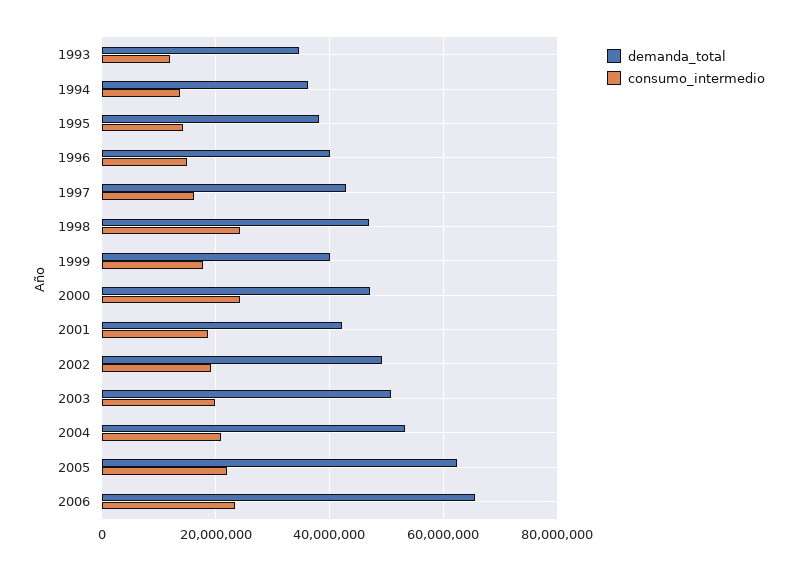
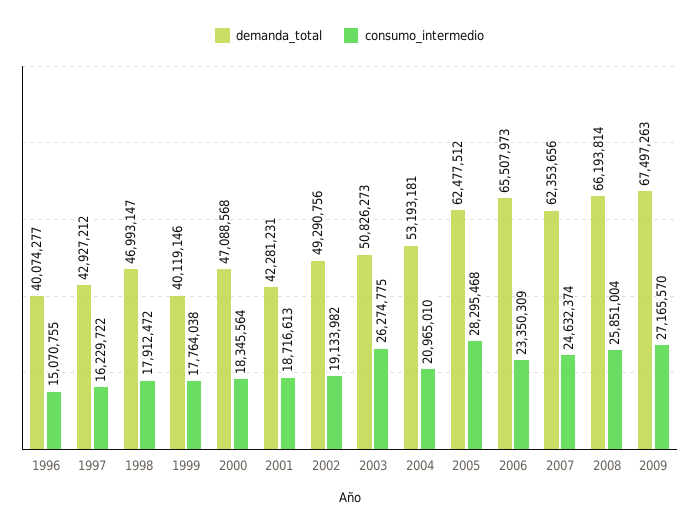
demanda_total, 1993: 34000000 -> none
consumo_intermedio, 1993: 12000000 -> none
demanda_total, 1994: 36000000 -> none
consumo_intermedio, 1994: 14000000 -> none
demanda_total, 1995: 38000000 -> none
consumo_intermedio, 1995: 14000000 -> none
consumo_intermedio, 1998: 24000000 -> 17912472
consumo_intermedio, 2000: 24000000 -> 18345564
consumo_intermedio, 2003: 20000000 -> 26274775
consumo_intermedio, 2005: 22000000 -> 28295468
demanda_total, 2007: none -> 62353656
consumo_intermedio, 2007: none -> 24632374
demanda_total, 2008: none -> 66193814
consumo_intermedio, 2008: none -> 25851004
demanda_total, 2009: none -> 67497263
consumo_intermedio, 2009: none -> 27165570

